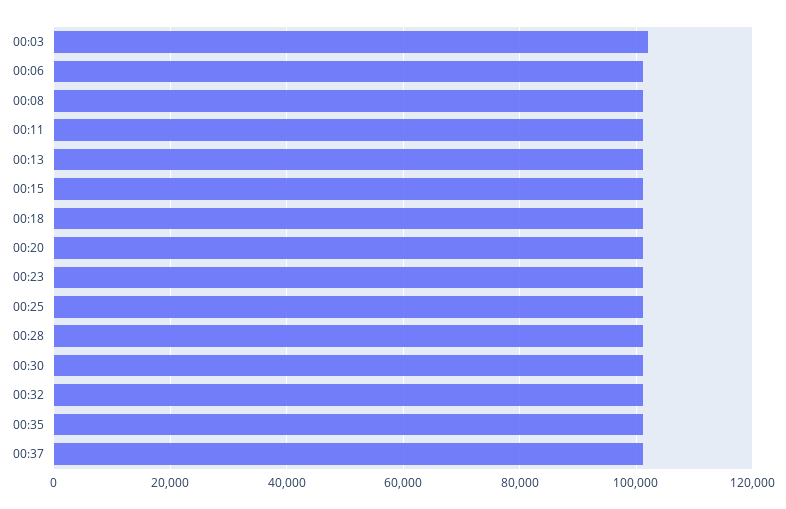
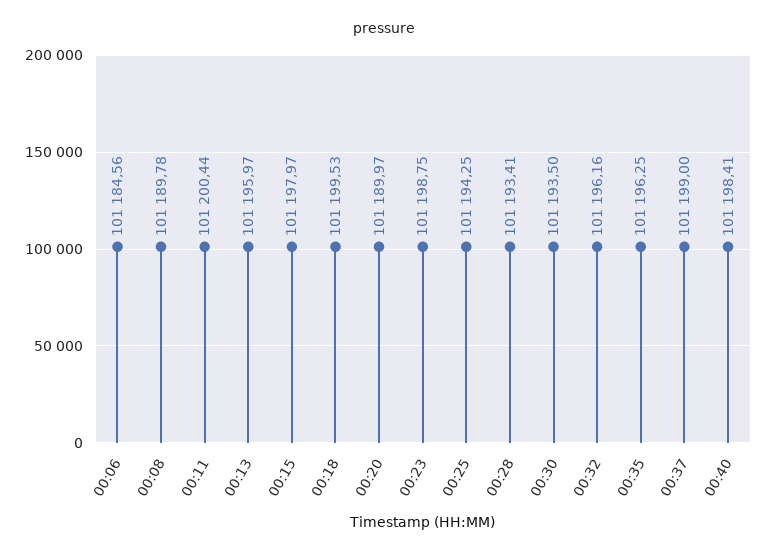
00:03: 102000 -> none
00:40: none -> 101198.41

